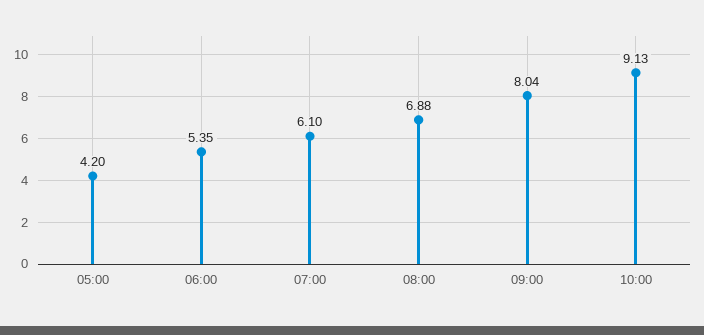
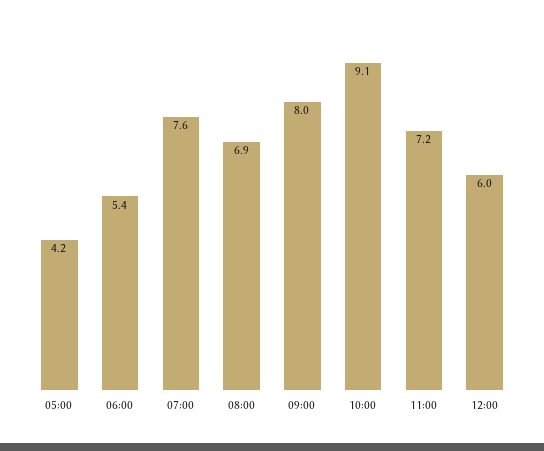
07:00: 6.1 -> 7.6
11:00: none -> 7.2
12:00: none -> 6

